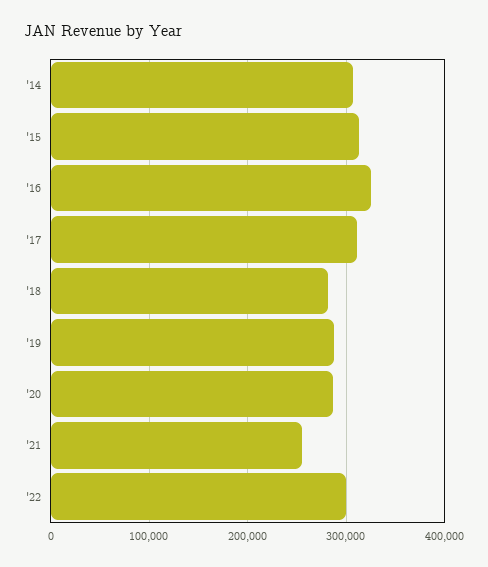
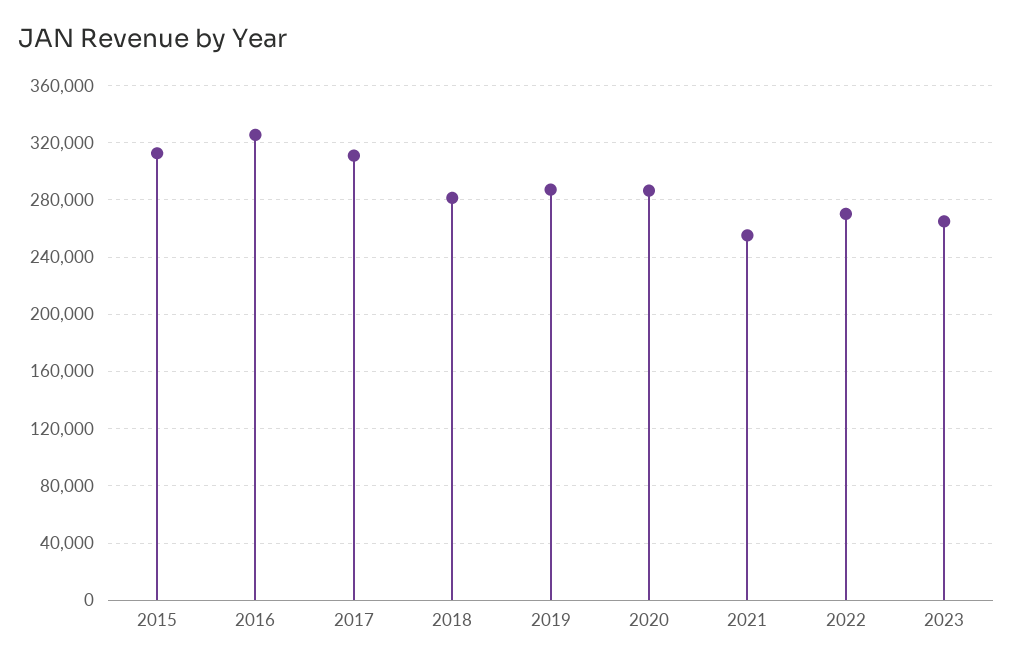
'14: 310000 -> none
'22: 300000 -> 270000
2023: none -> 265000

